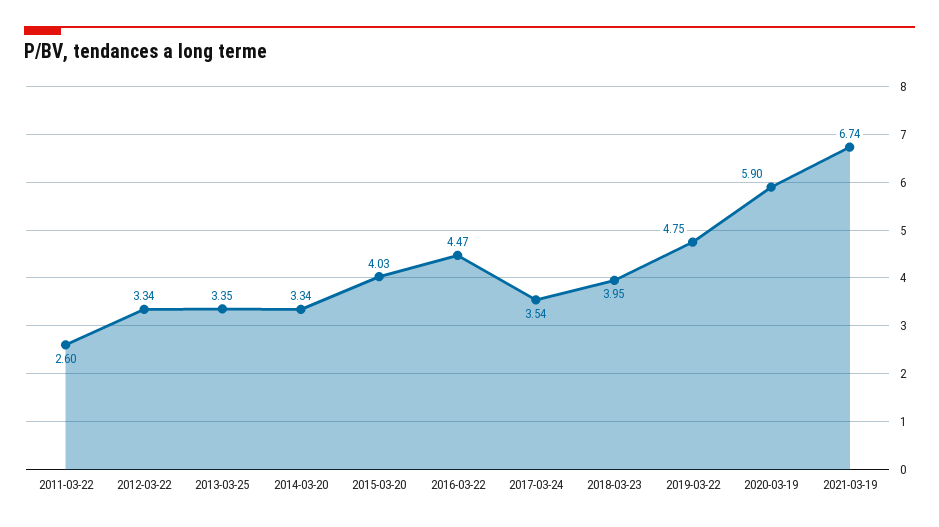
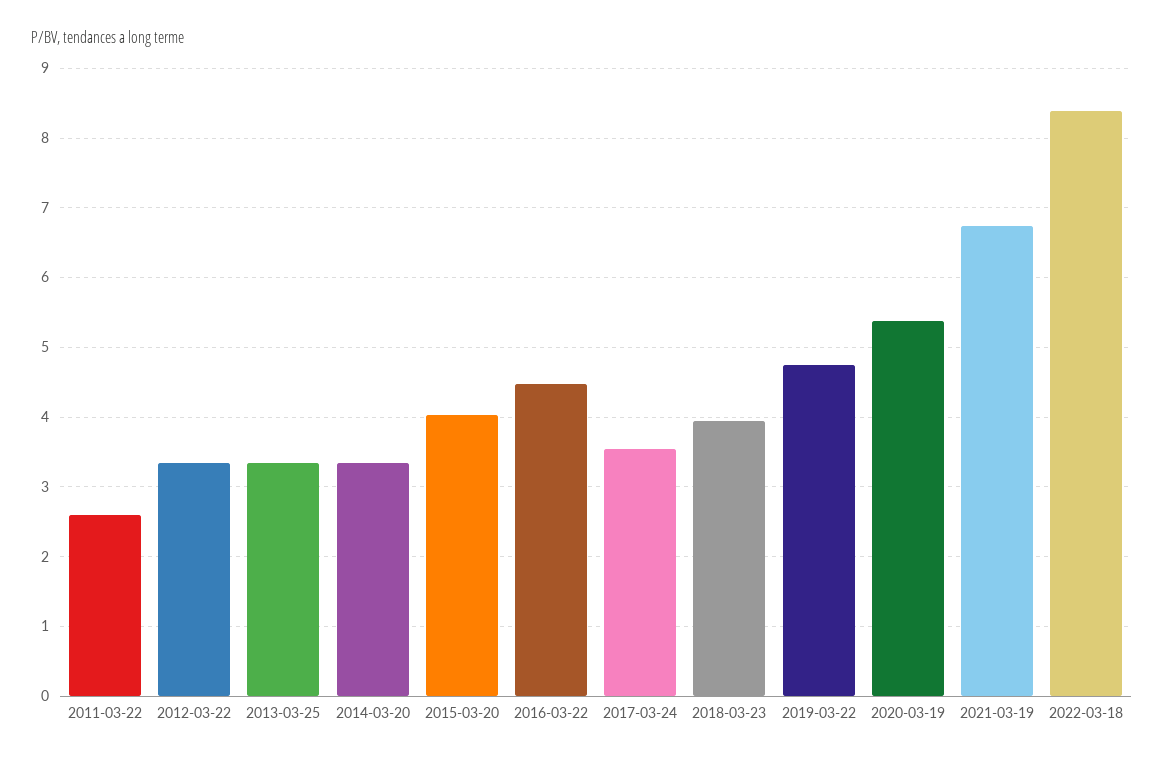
2020-03-19: 5.9 -> 5.4
2022-03-18: none -> 8.4

